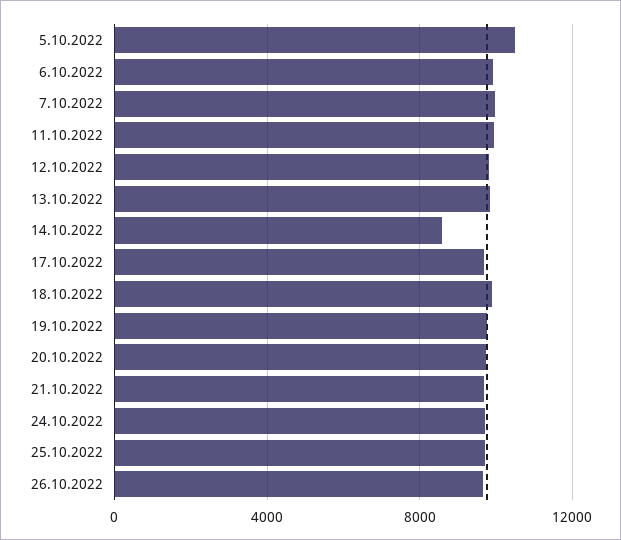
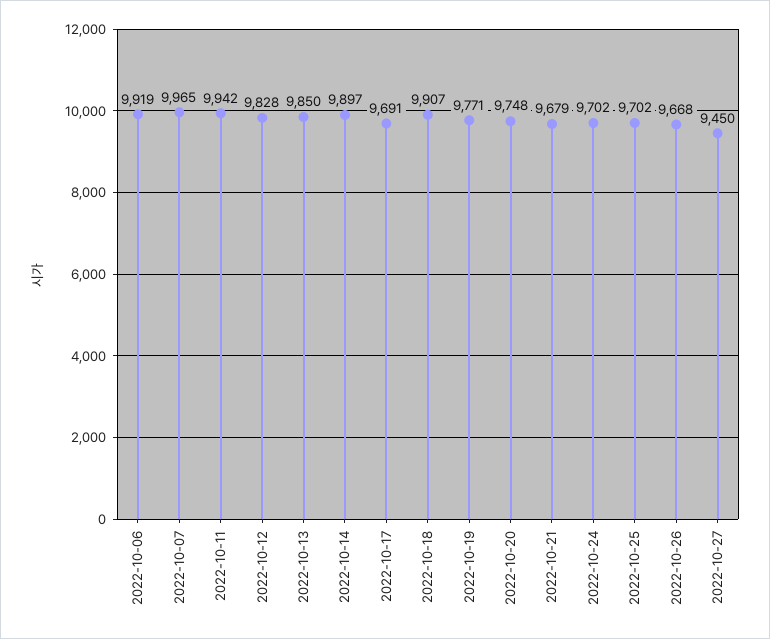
5.10.2022: 10500 -> none
14.10.2022: 8500 -> 9897
2022-10-27: none -> 9450

